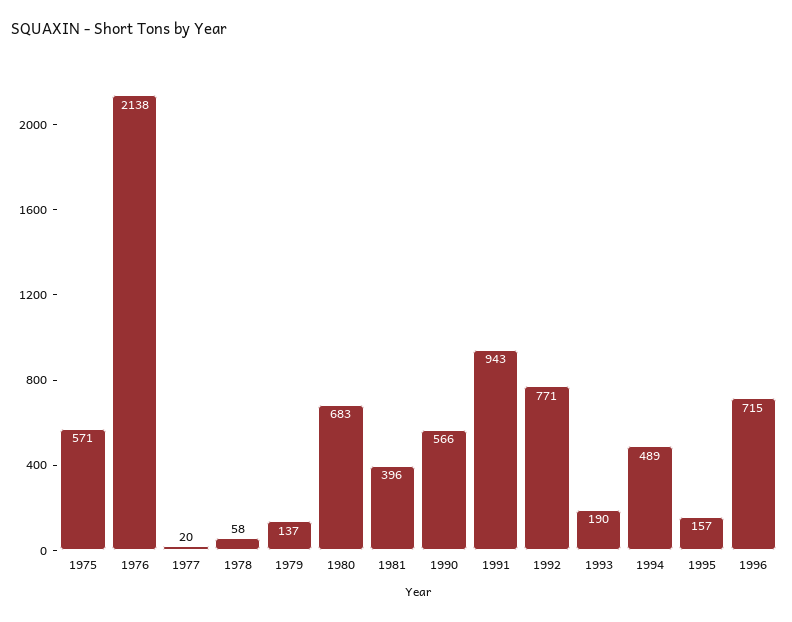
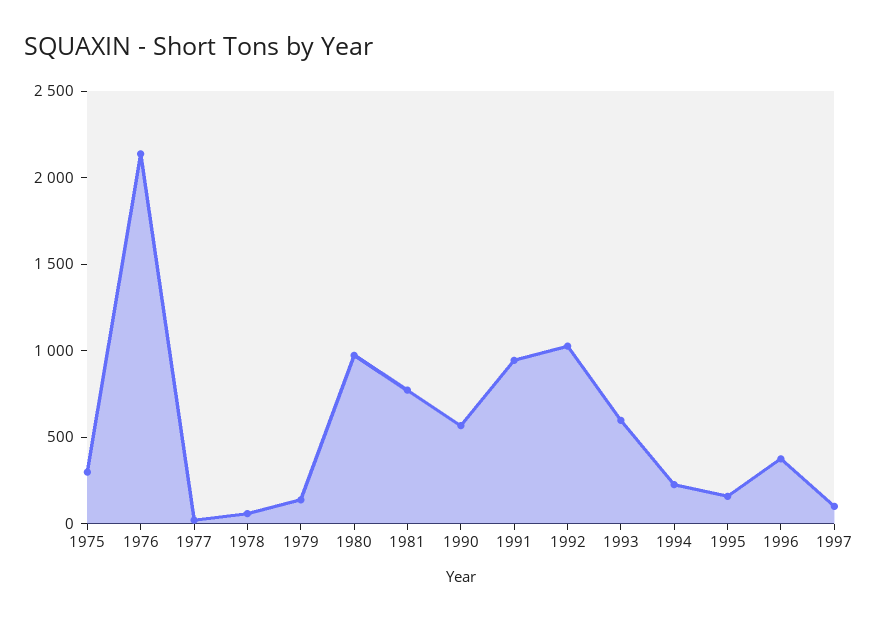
1975: 571 -> 300
1980: 683 -> 1000
1981: 396 -> 800
1992: 771 -> 1000
1993: 190 -> 600
1994: 489 -> 200
1996: 715 -> 400
1997: none -> 100

